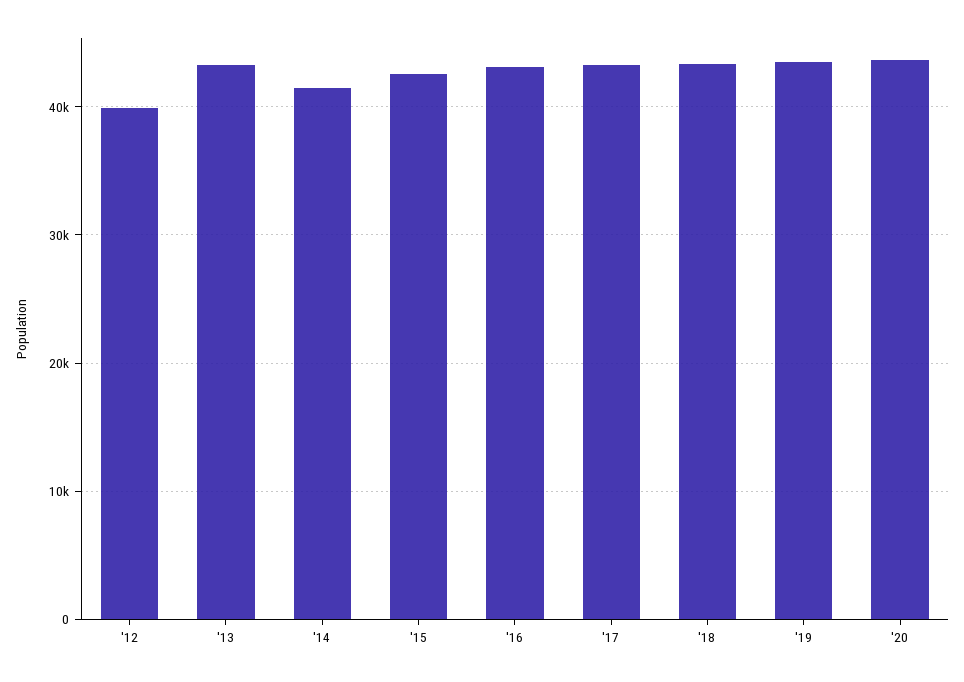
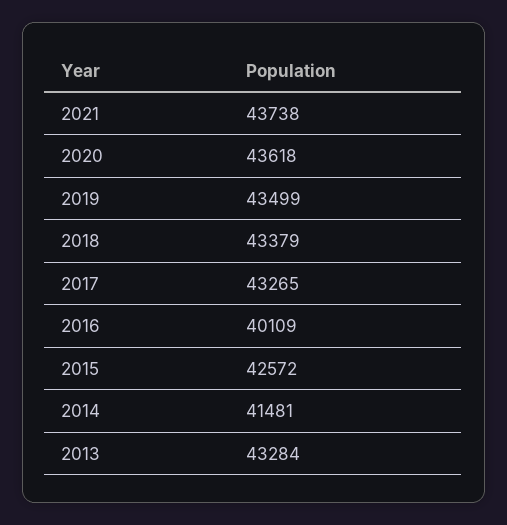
'12: 40000 -> none
'16: 43000 -> 40109
2021: none -> 43738

